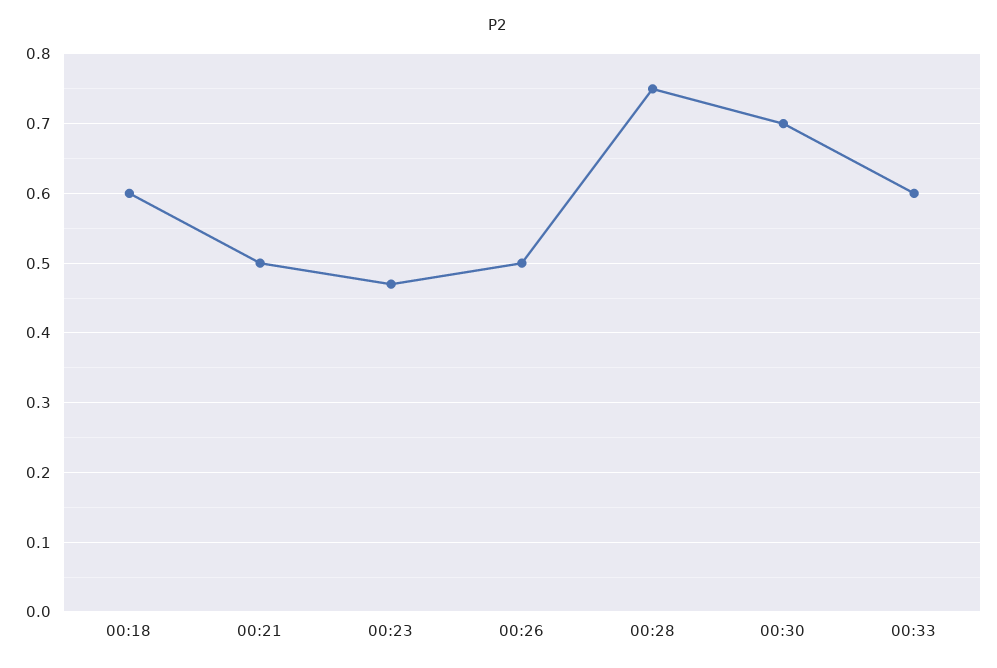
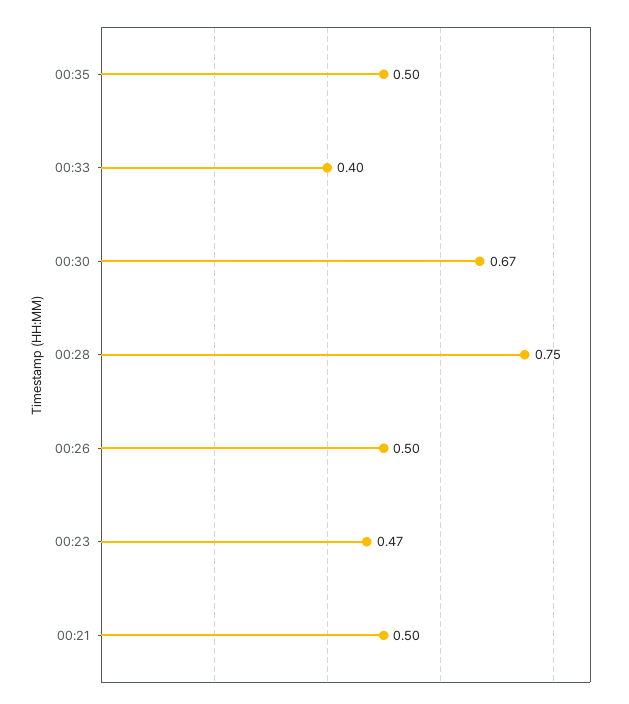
00:18: 0.6 -> none
00:30: 0.7 -> 0.67
00:33: 0.6 -> 0.4
00:35: none -> 0.5

